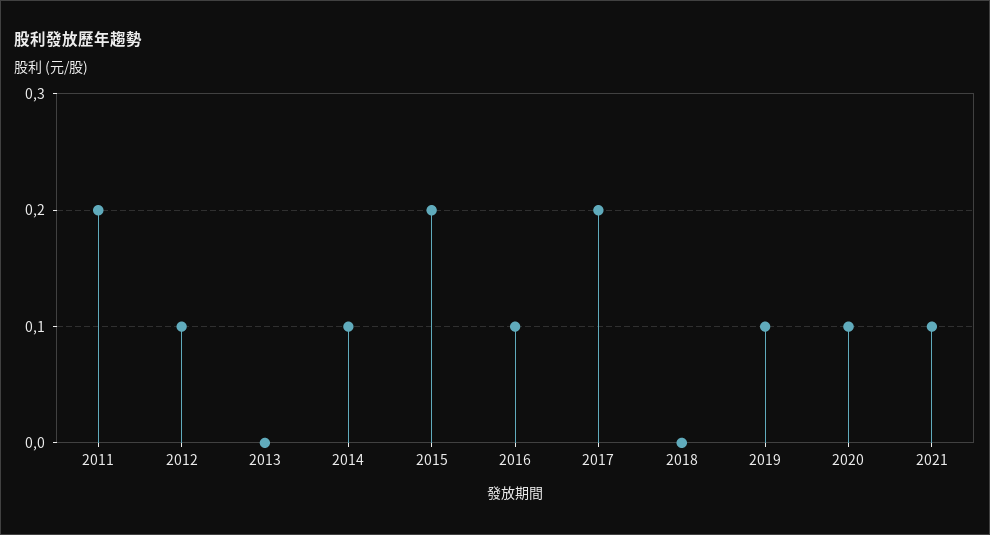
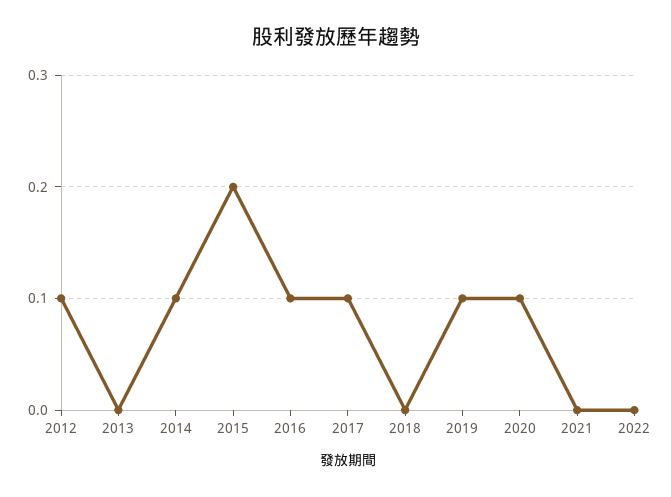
2011: 0.2 -> none
2017: 0.2 -> 0.1
2021: 0.1 -> 0
2022: none -> 0

